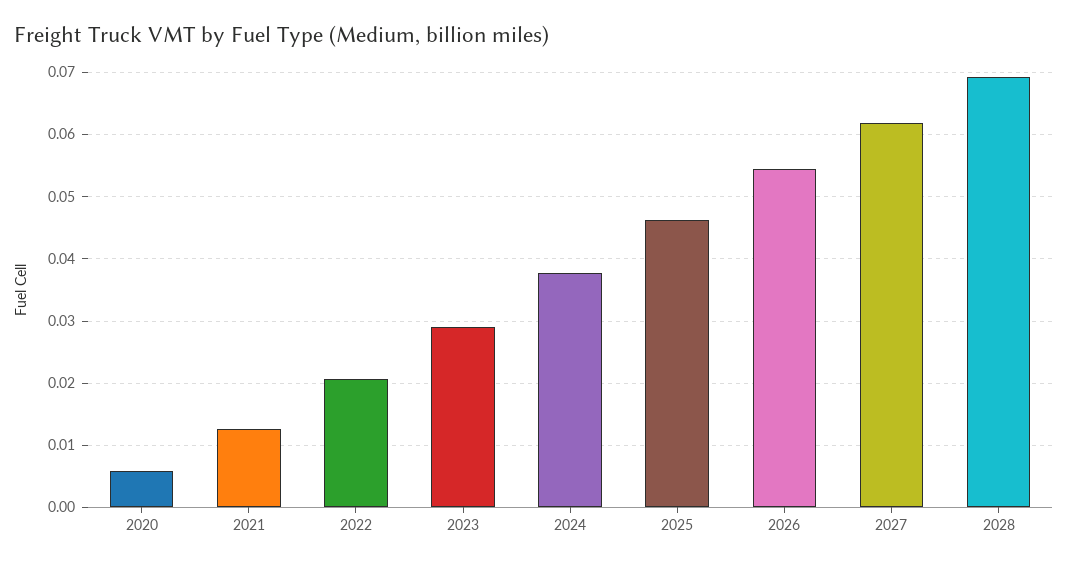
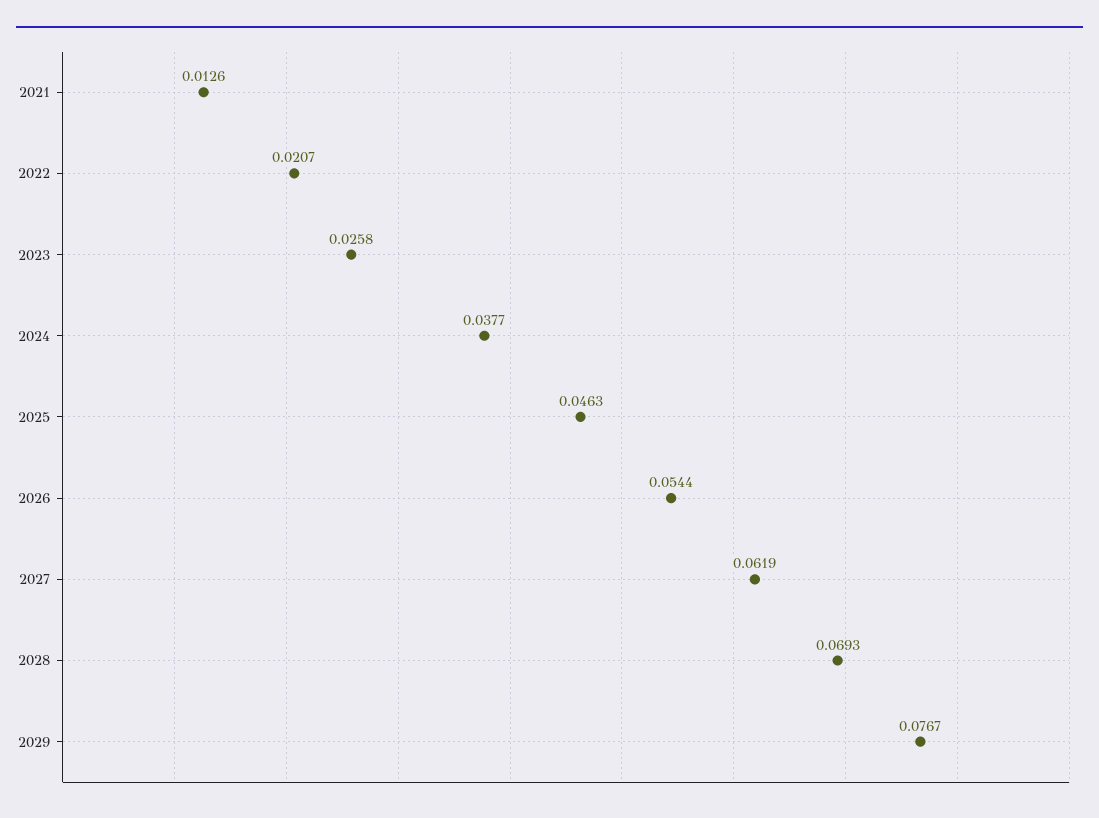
2020: 0.006 -> none
2023: 0.029 -> 0.0258
2029: none -> 0.0767

